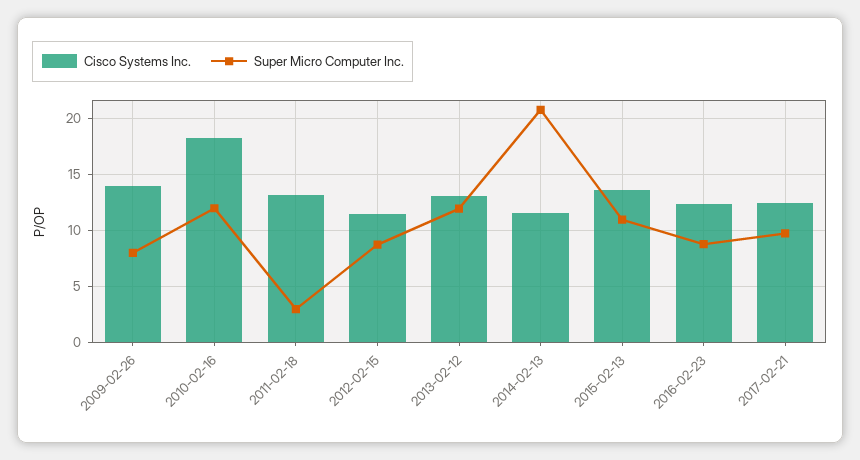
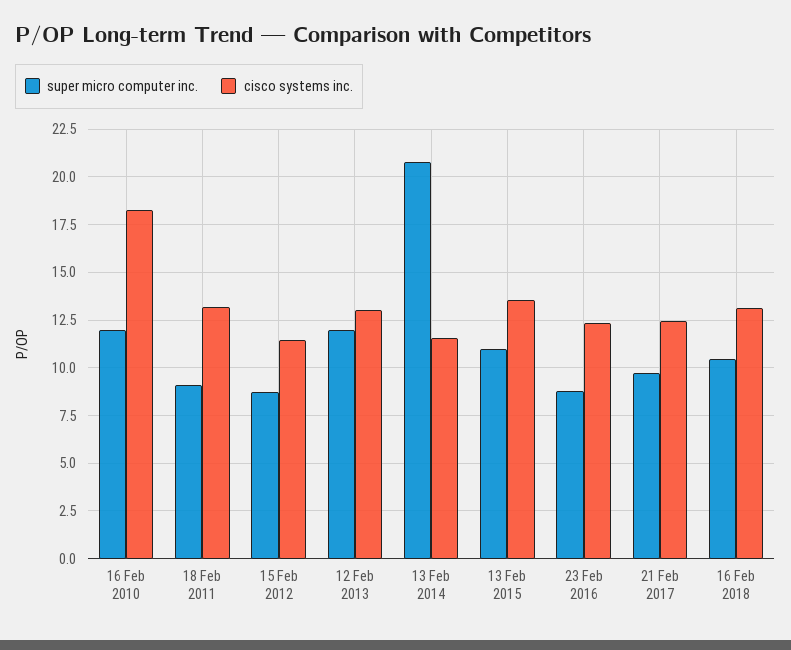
Cisco Systems Inc., 2009-02-26: 14 -> none
Super Micro Computer Inc., 2009-02-26: 8 -> none
Super Micro Computer Inc., 2011-02-18: 3 -> 9
Super Micro Computer Inc., 16 Feb 2018: none -> 10.5
Cisco Systems Inc., 16 Feb 2018: none -> 13

